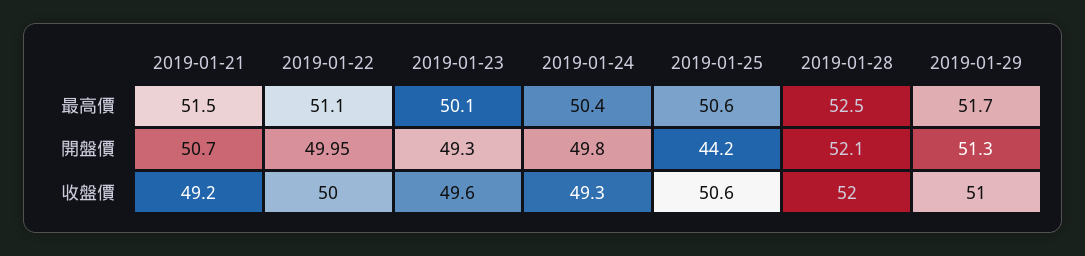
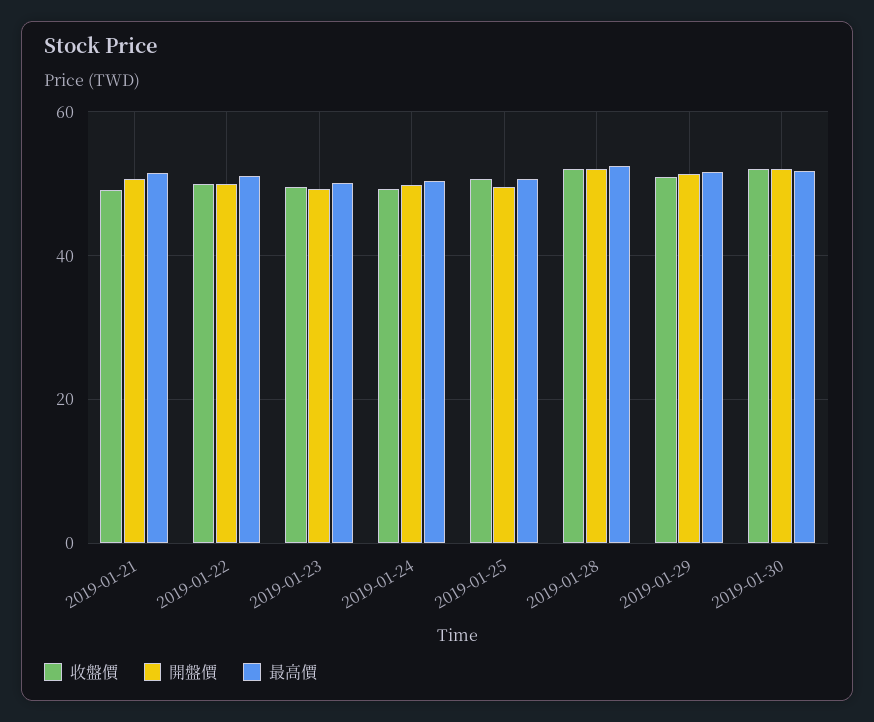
開盤價, 2019-01-25: 44.2 -> 50
收盤價, 2019-01-30: none -> 52
開盤價, 2019-01-30: none -> 52
最高價, 2019-01-30: none -> 52

